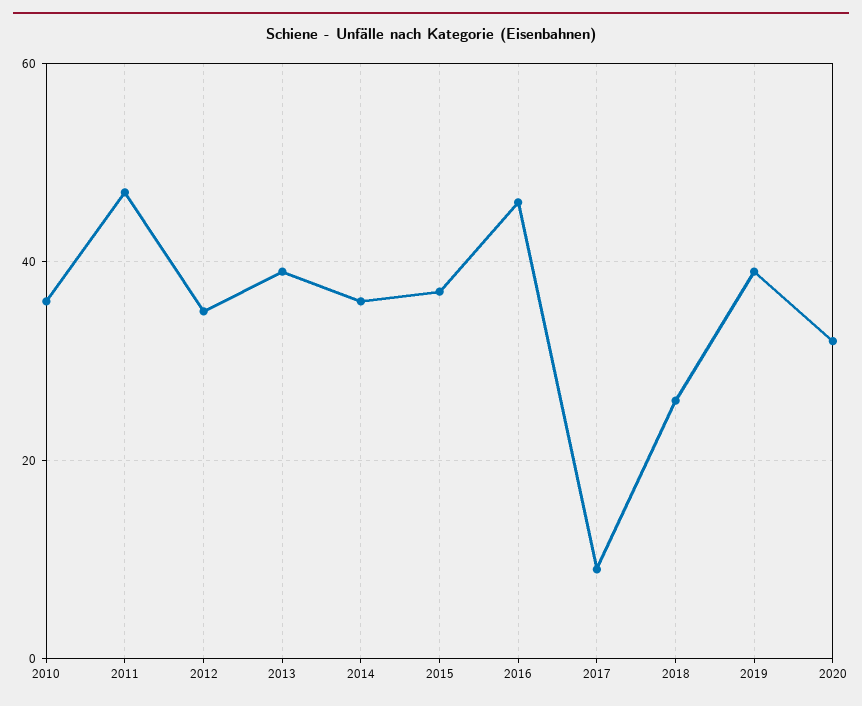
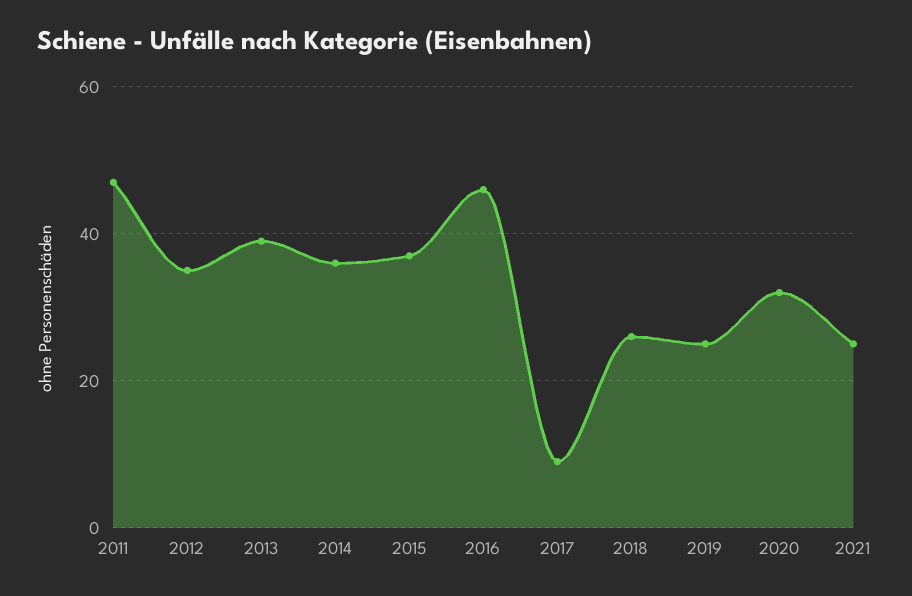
2010: 35 -> none
2019: 40 -> 25
2021: none -> 25

